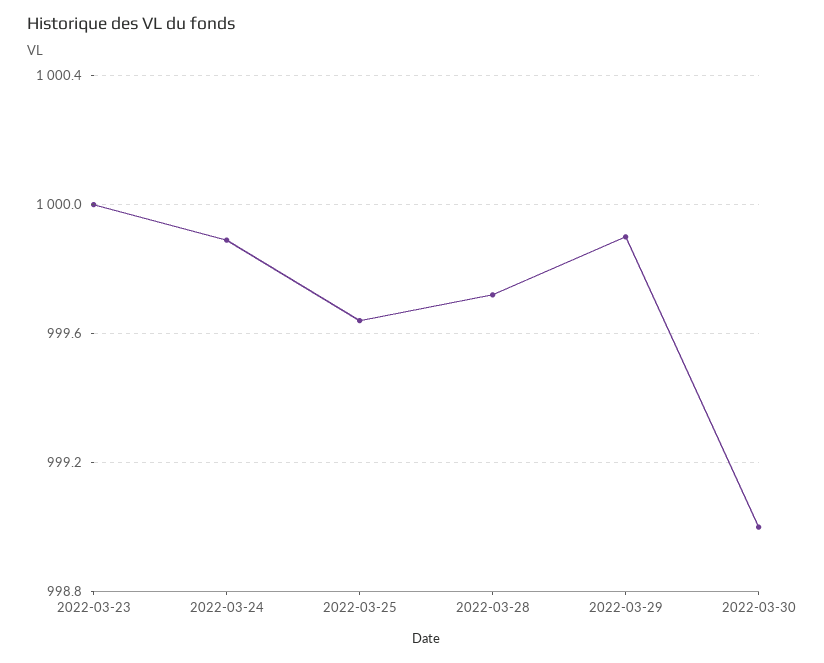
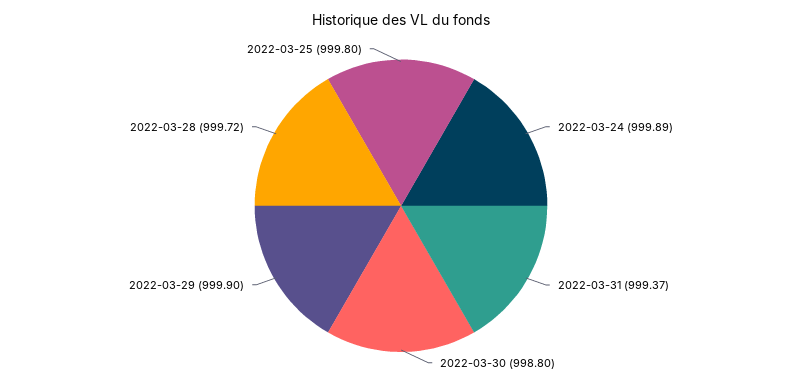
2022-03-23: 1000 -> none
2022-03-25: 999.65 -> 999.8
2022-03-30: 999 -> 998.8
2022-03-31: none -> 999.37

